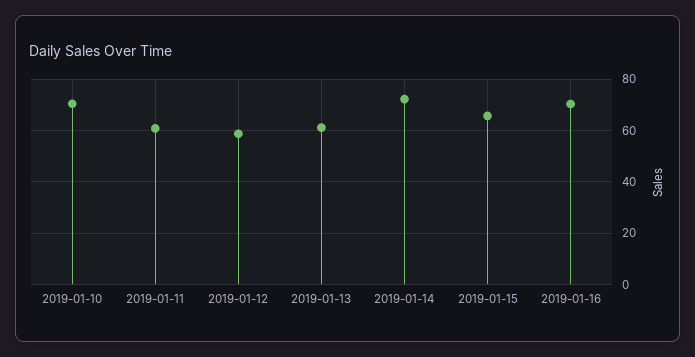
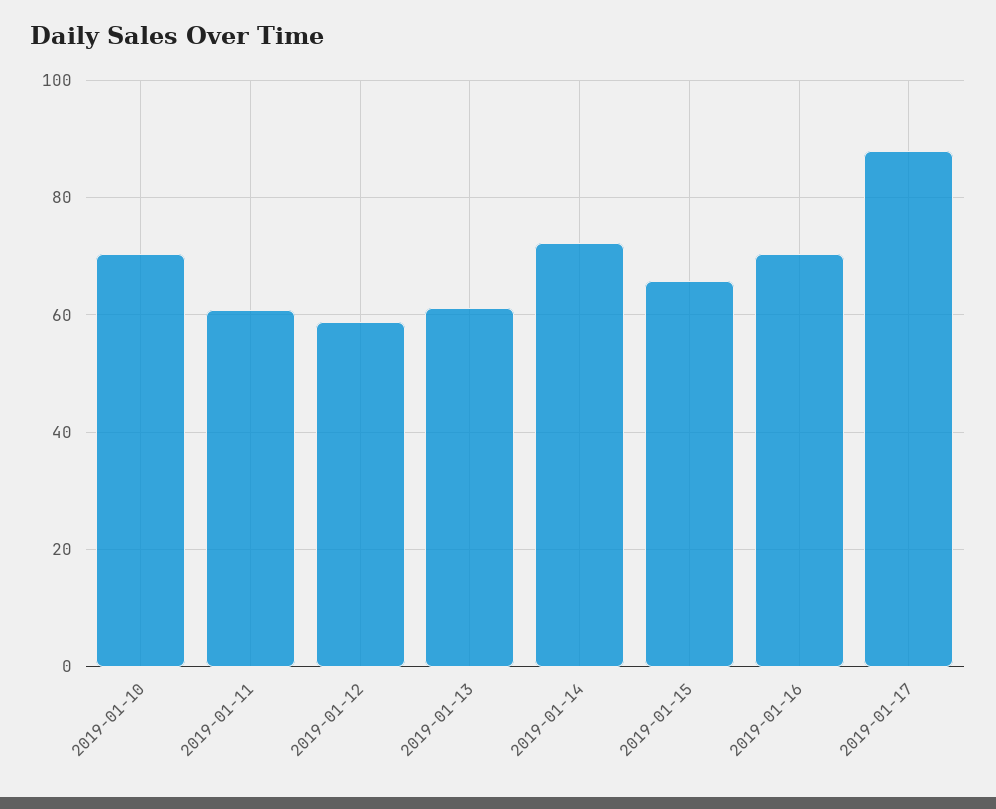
2019-01-17: none -> 88

